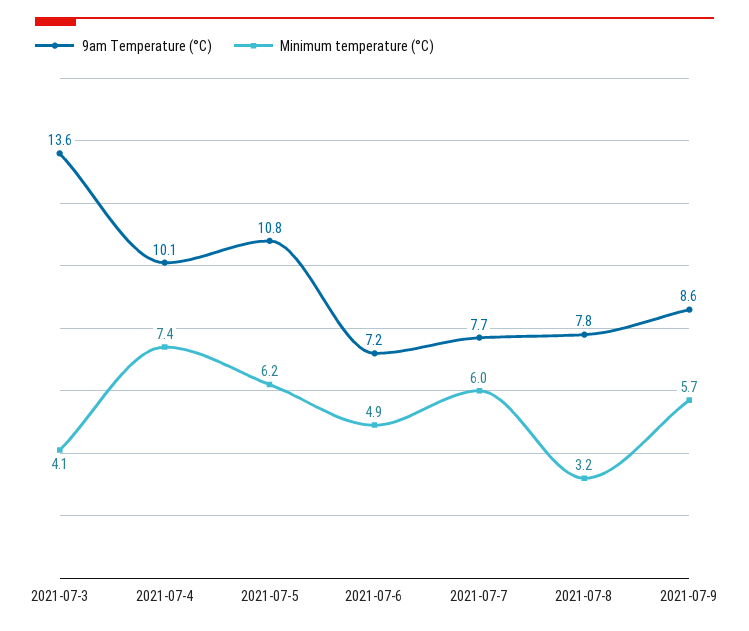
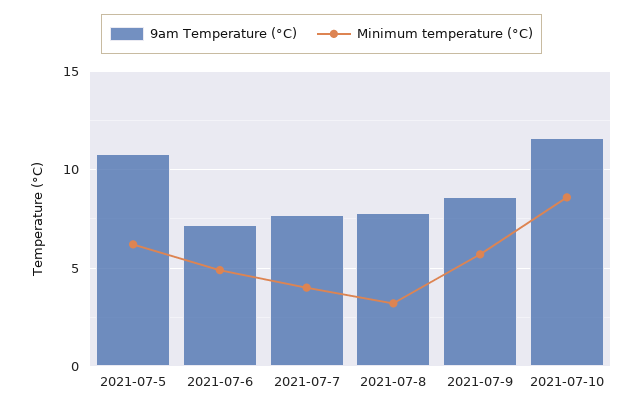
9am Temperature (°C), 2021-07-3: 13.6 -> none
Minimum temperature (°C), 2021-07-3: 4.1 -> none
9am Temperature (°C), 2021-07-4: 10.1 -> none
Minimum temperature (°C), 2021-07-4: 7.4 -> none
Minimum temperature (°C), 2021-07-7: 6 -> 4
9am Temperature (°C), 2021-07-10: none -> 11.5
Minimum temperature (°C), 2021-07-10: none -> 8.5

